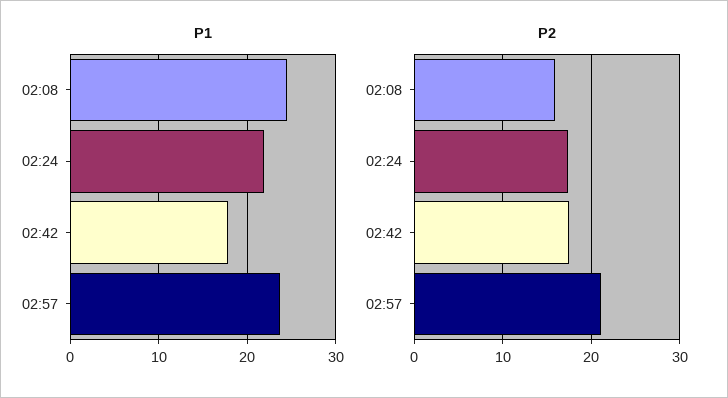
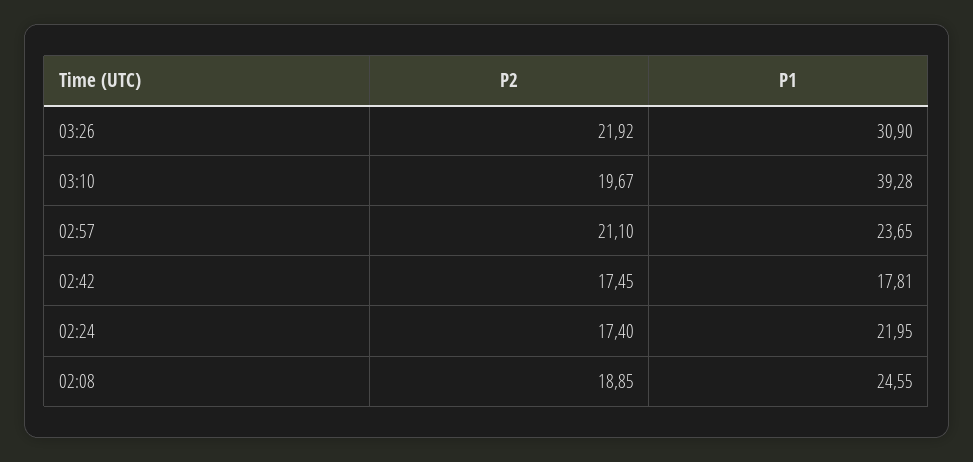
P2, 02:08: 16 -> 18.85
P2, 03:26: none -> 21.92
P1, 03:26: none -> 30.9
P2, 03:10: none -> 19.67
P1, 03:10: none -> 39.28

